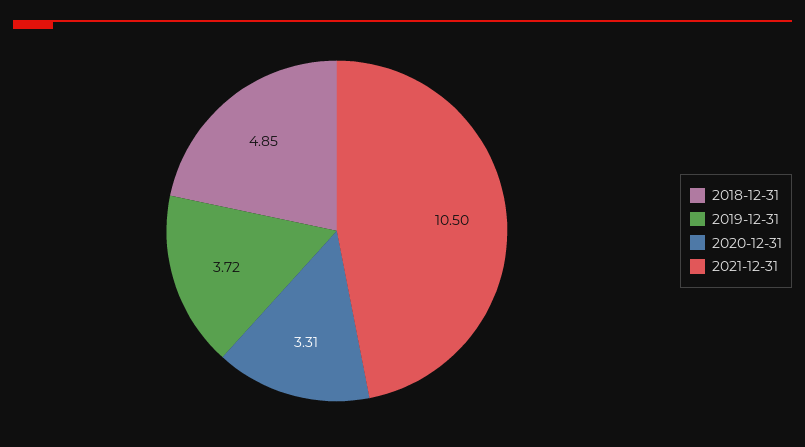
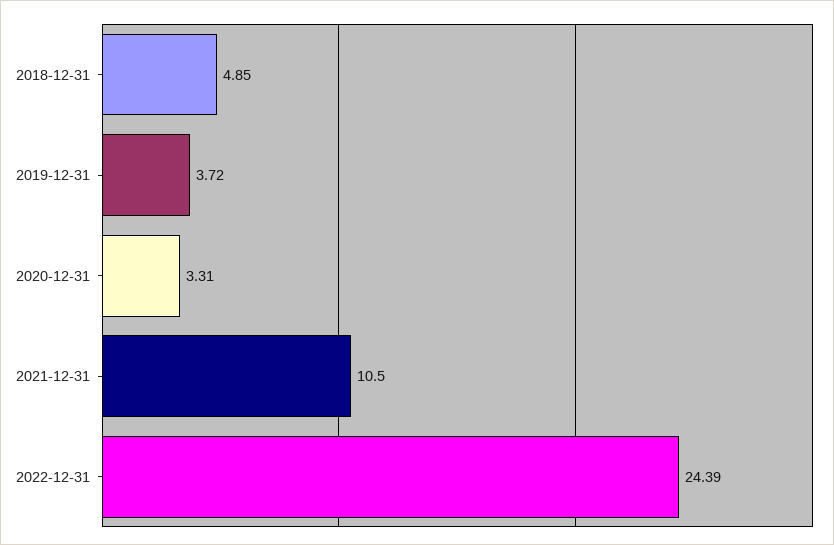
2022-12-31: none -> 24.39

